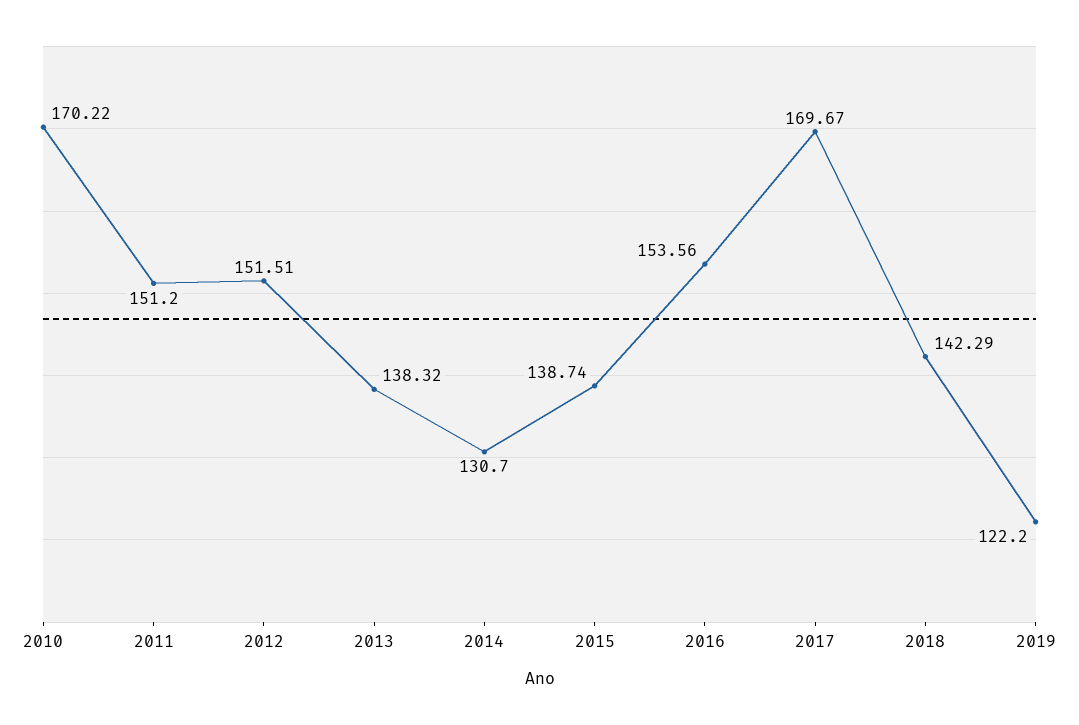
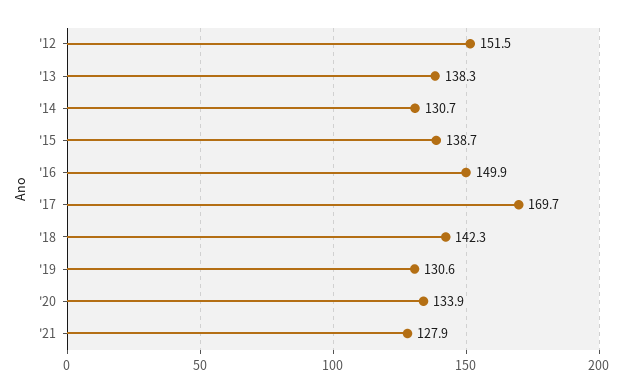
2010: 170.22 -> none
2011: 151.2 -> none
2016: 153.56 -> 149.9
2019: 122.2 -> 130.6
'20: none -> 133.9
'21: none -> 127.9

